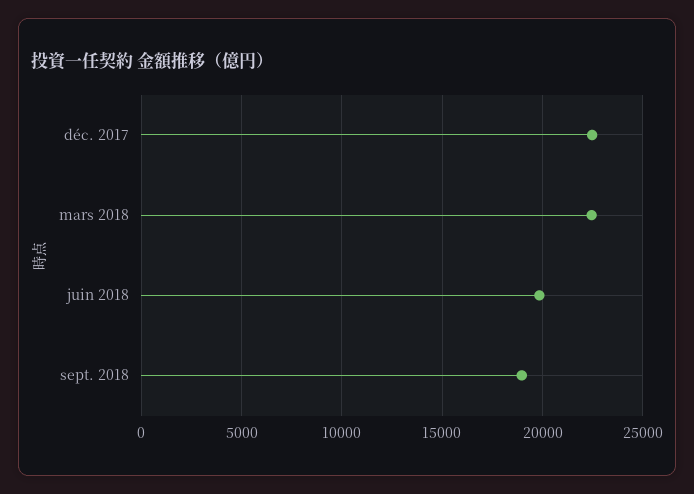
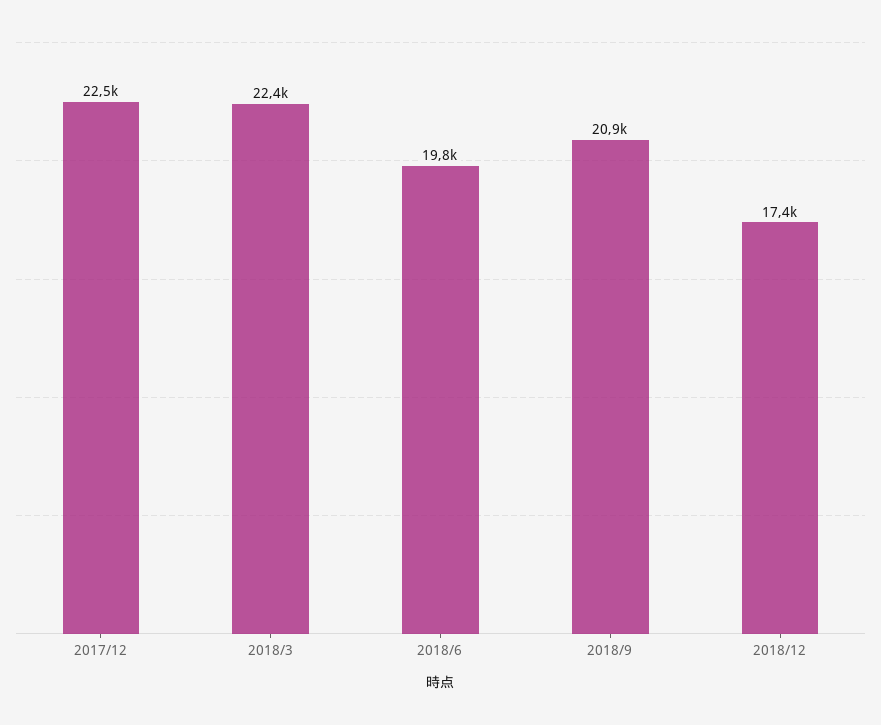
sept. 2018: 19000 -> 20900
2018/12: none -> 17400

